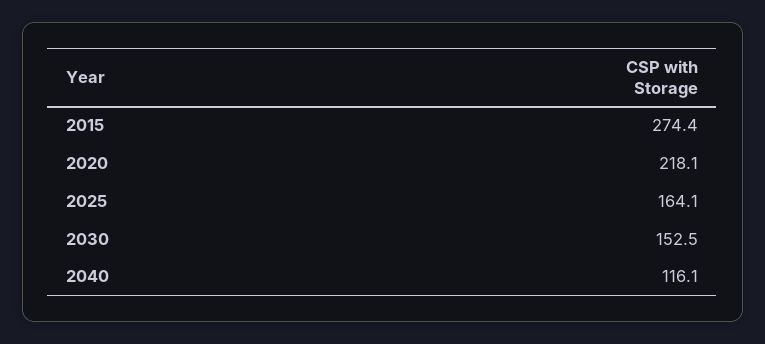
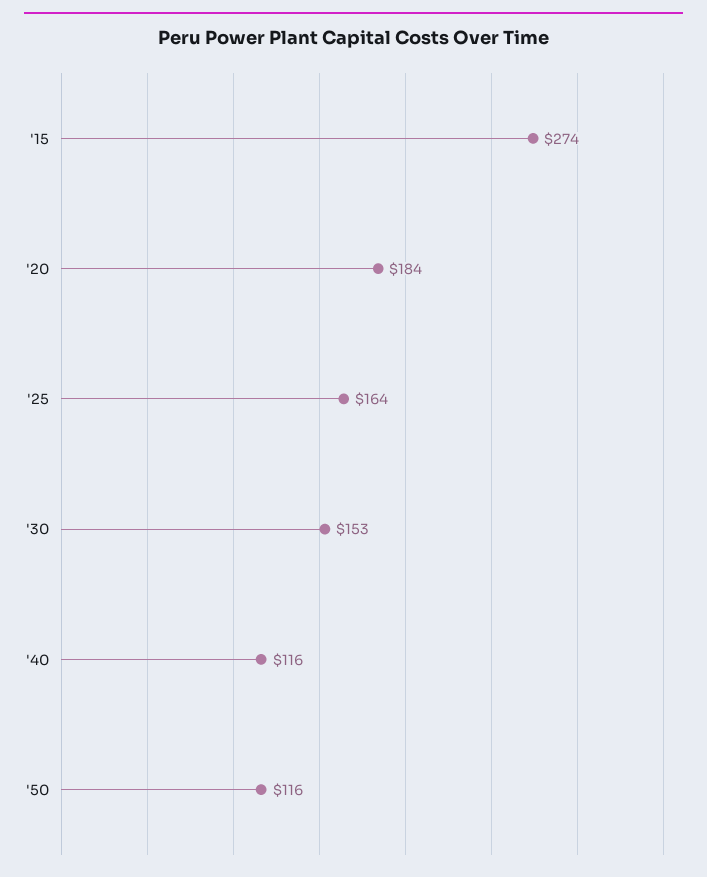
2020: 218.1 -> 184
'50: none -> 116

